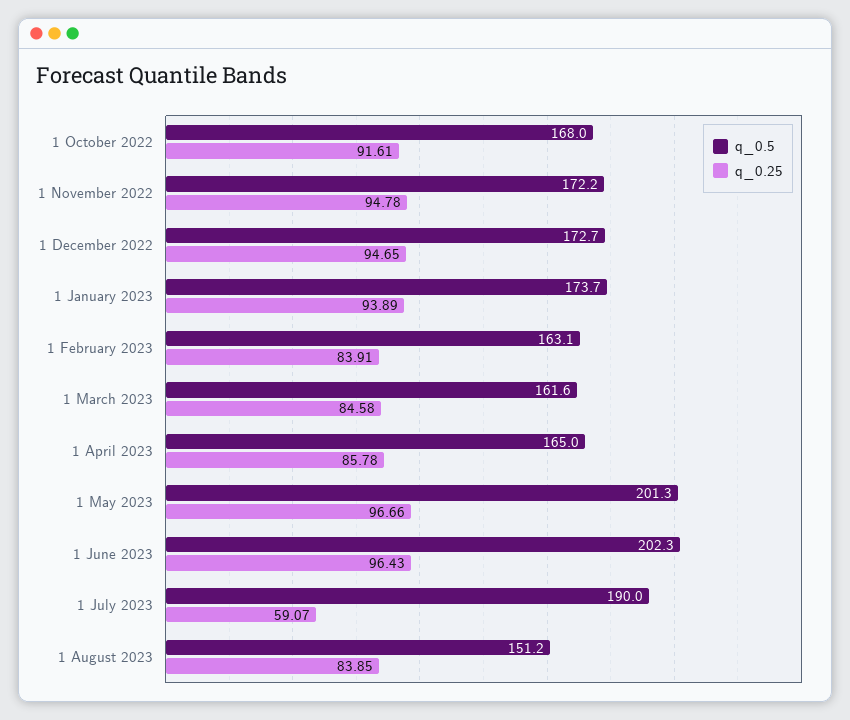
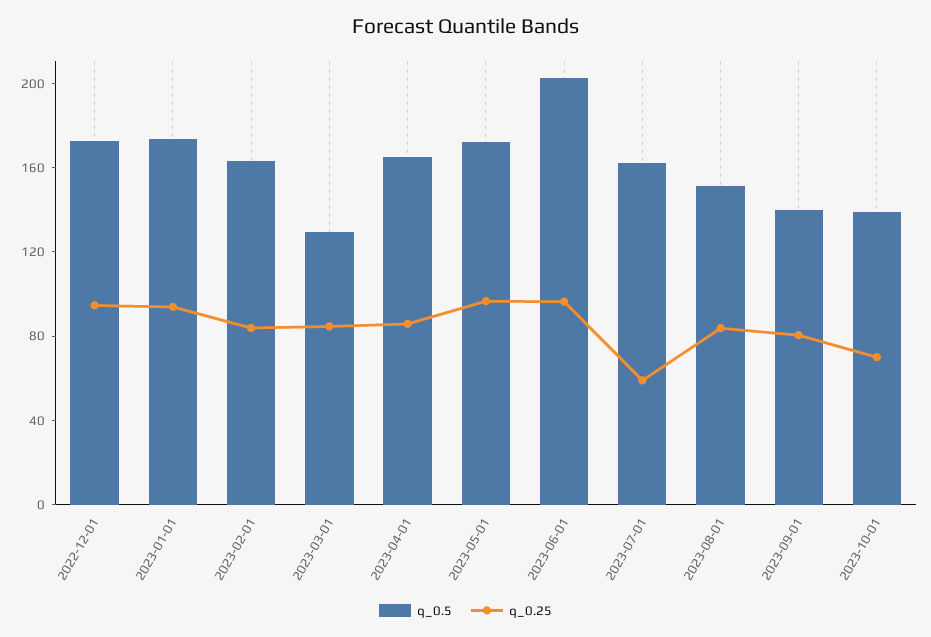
q_0.5, 1 October 2022: 168 -> none
q_0.25, 1 October 2022: 91.61 -> none
q_0.5, 1 November 2022: 172.2 -> none
q_0.25, 1 November 2022: 94.78 -> none
q_0.5, 1 March 2023: 161.6 -> 130
q_0.5, 1 May 2023: 201.3 -> 170
q_0.5, 1 July 2023: 190 -> 160
q_0.5, 2023-09-01: none -> 140
q_0.25, 2023-09-01: none -> 80
q_0.5, 2023-10-01: none -> 140
q_0.25, 2023-10-01: none -> 70

